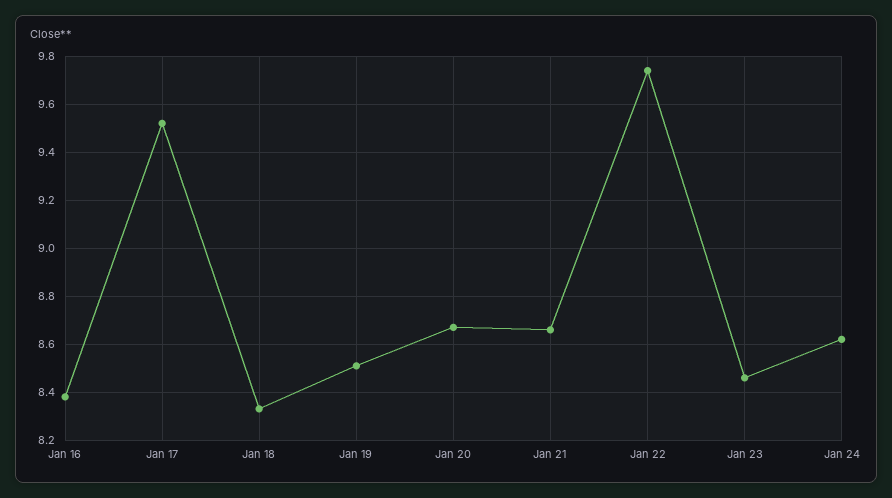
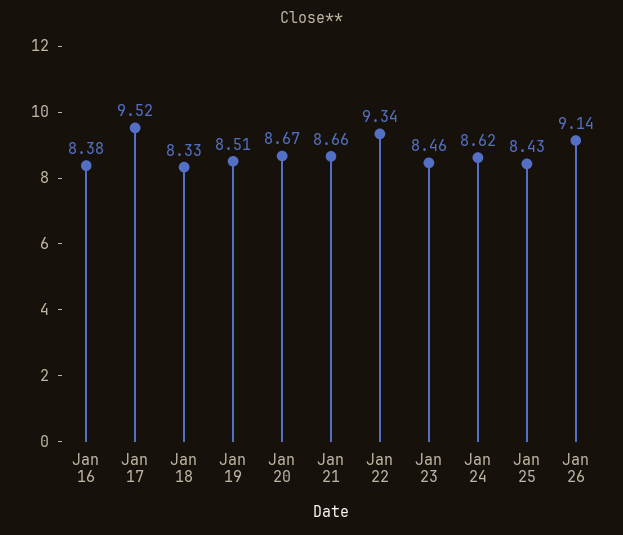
Jan 22: 9.75 -> 9.34
Jan 25: none -> 8.43
Jan 26: none -> 9.14

